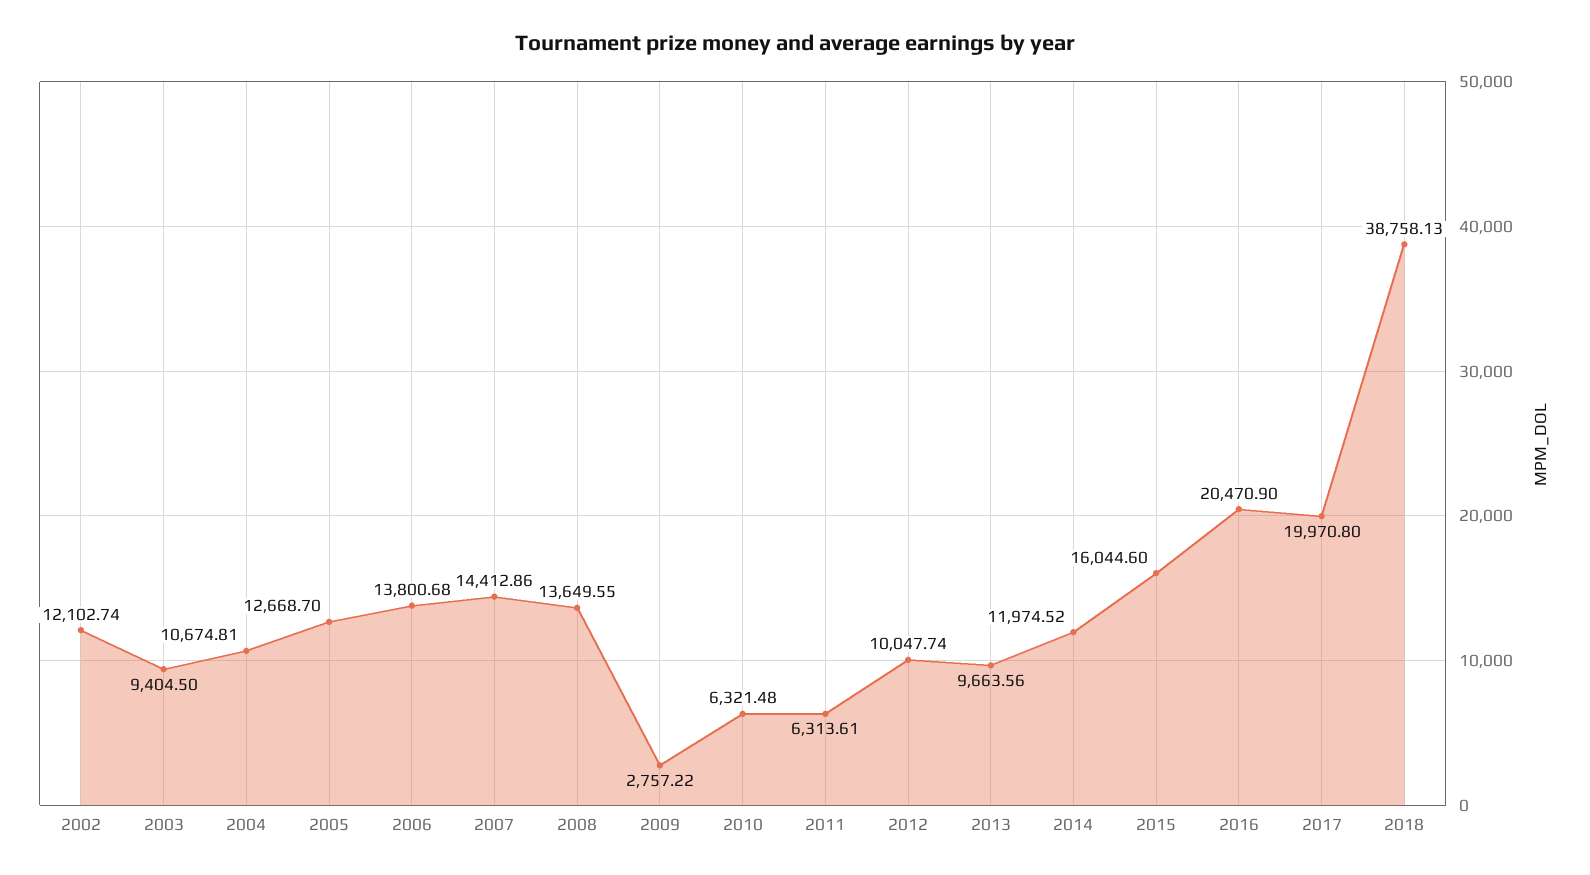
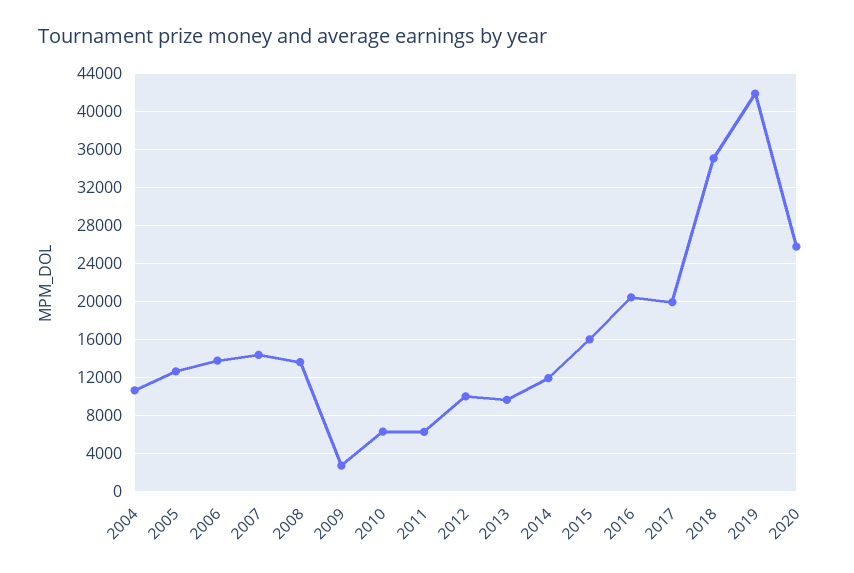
2002: 12102.74 -> none
2003: 9404.5 -> none
2018: 38758.13 -> 35000
2019: none -> 42000
2020: none -> 26000

